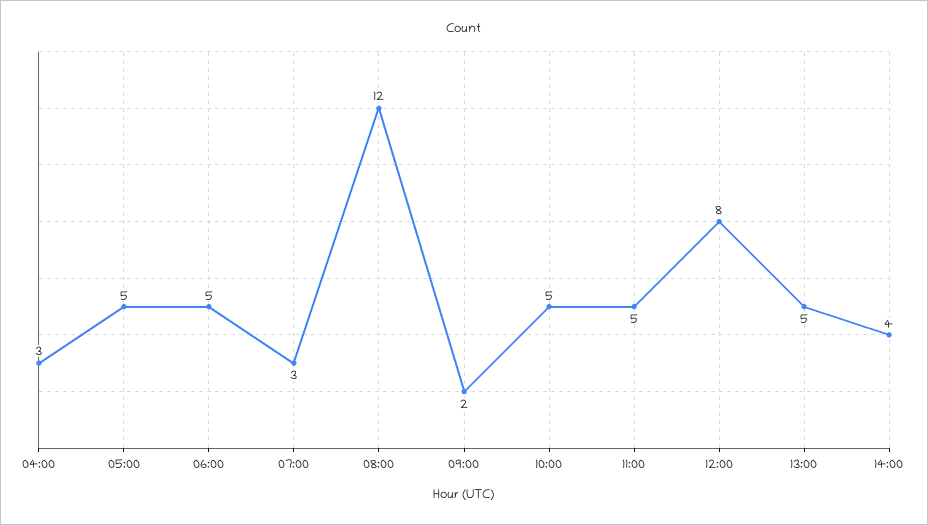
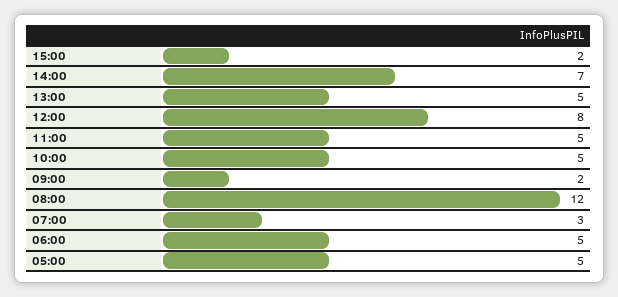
04:00: 3 -> none
14:00: 4 -> 7
15:00: none -> 2

